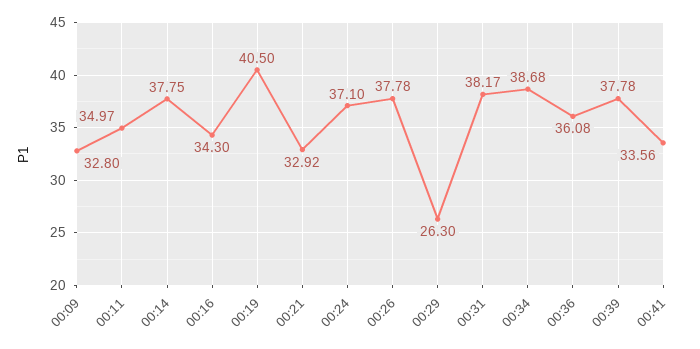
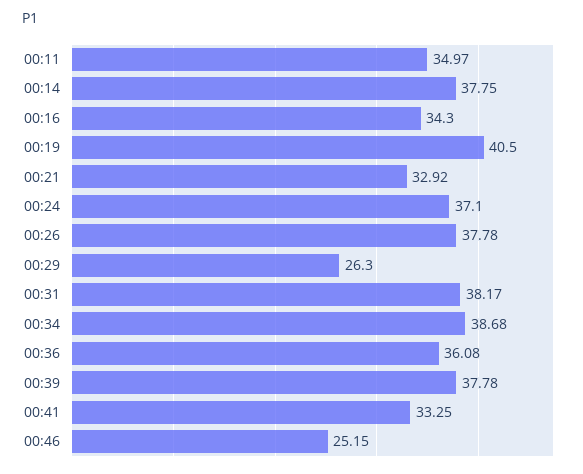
00:09: 32.8 -> none
00:41: 33.56 -> 33.25
00:46: none -> 25.15

